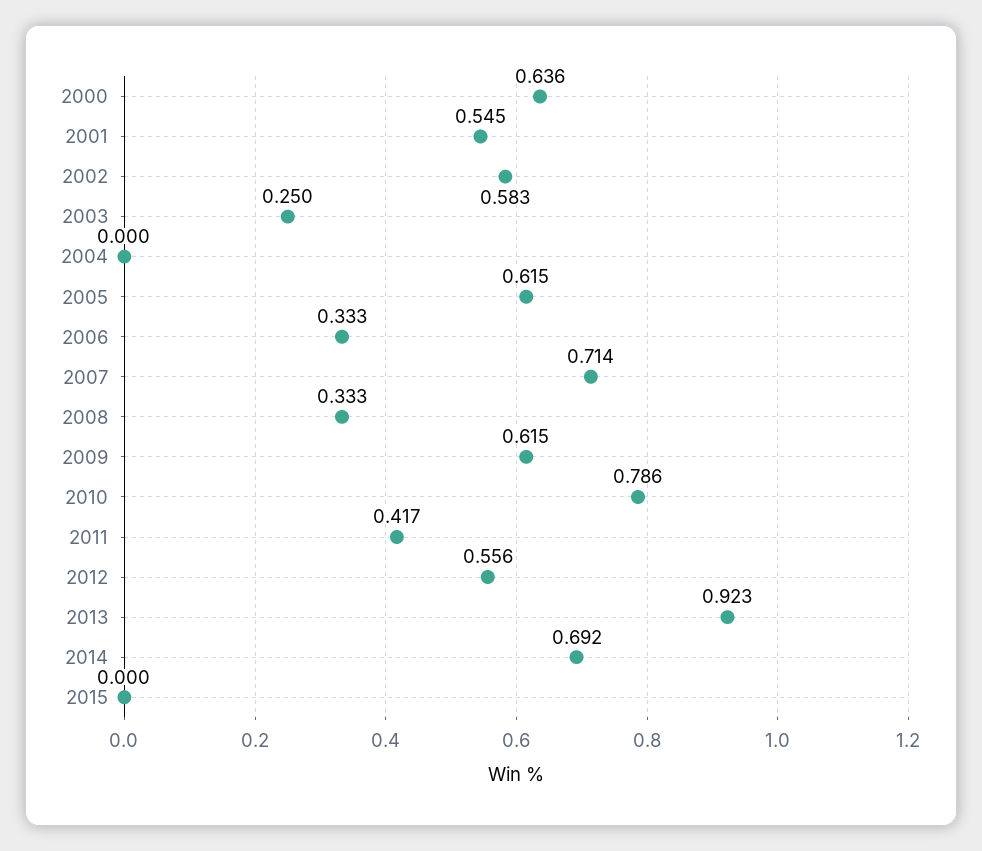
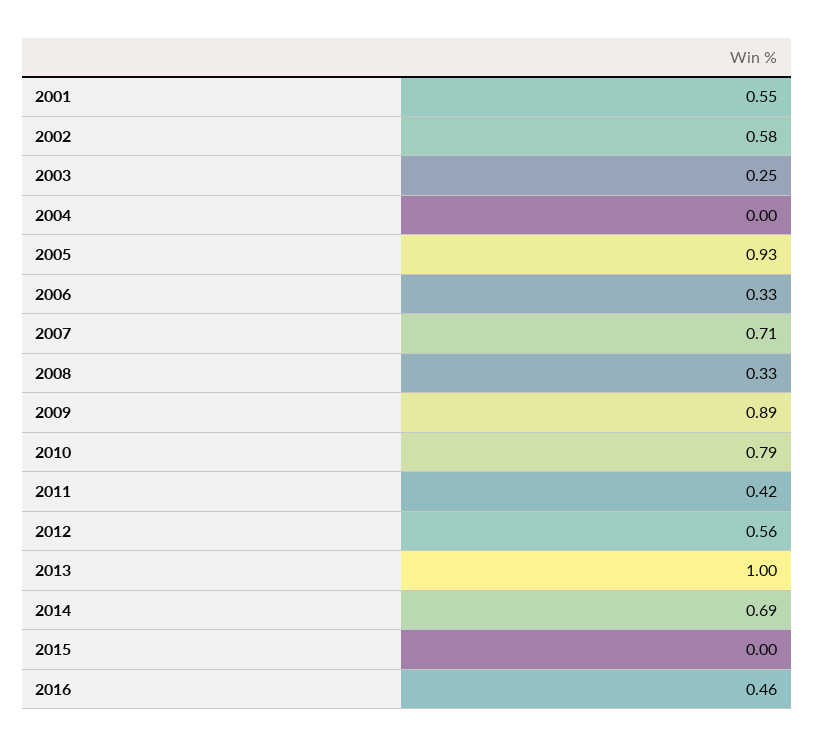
2000: 0.636 -> none
2005: 0.615 -> 0.93
2009: 0.615 -> 0.89
2013: 0.923 -> 1
2016: none -> 0.46

